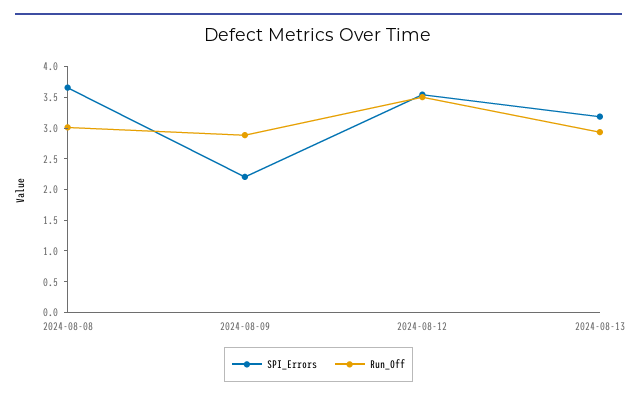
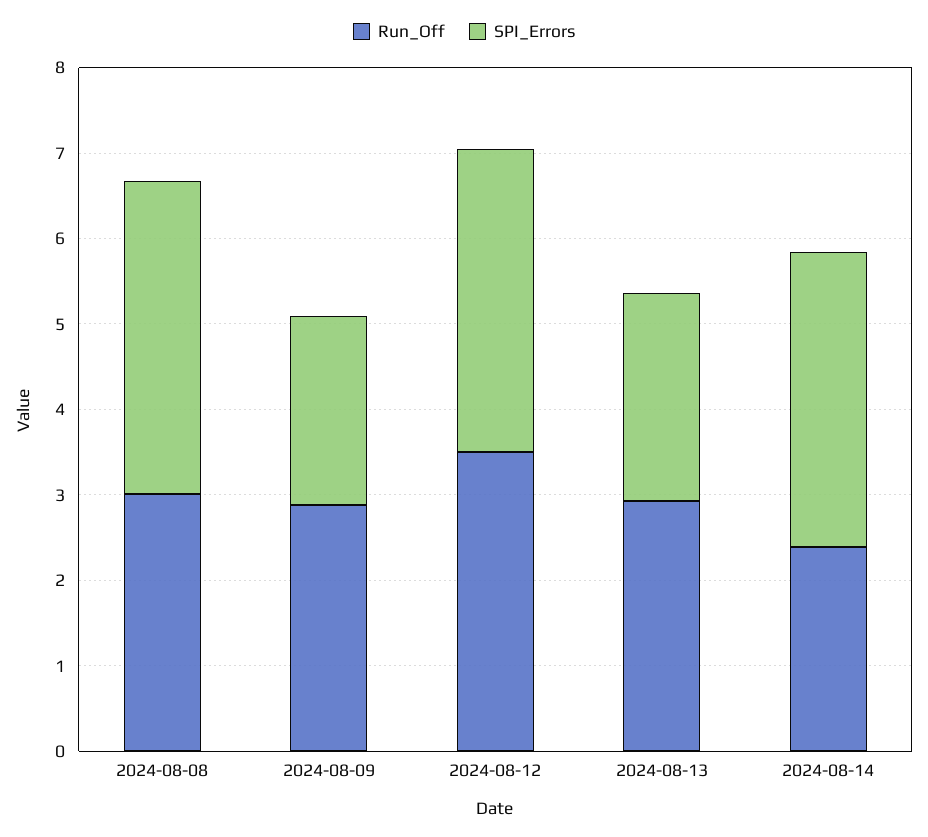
SPI_Errors, 2024-08-13: 3.25 -> 2.4
Run_Off, 2024-08-14: none -> 2.4
SPI_Errors, 2024-08-14: none -> 3.4

